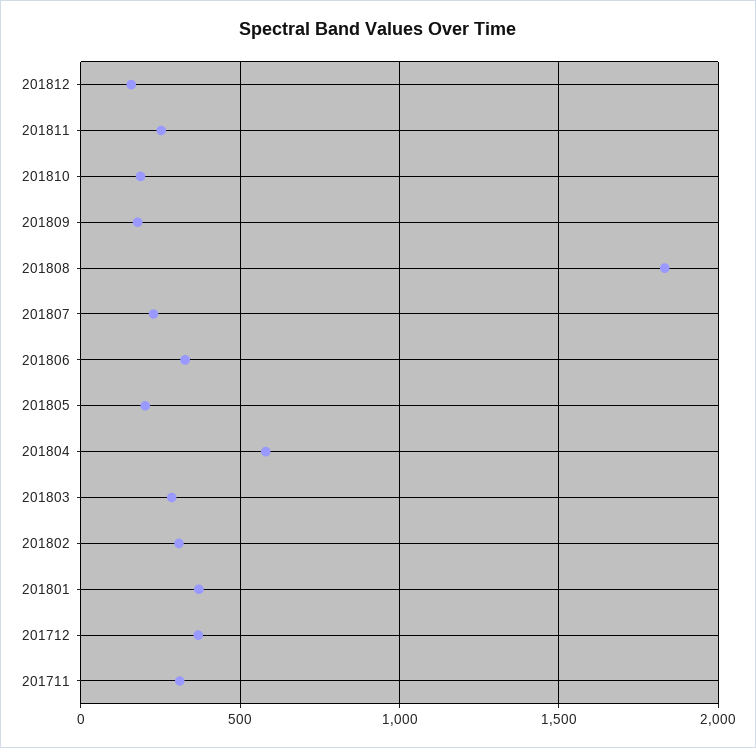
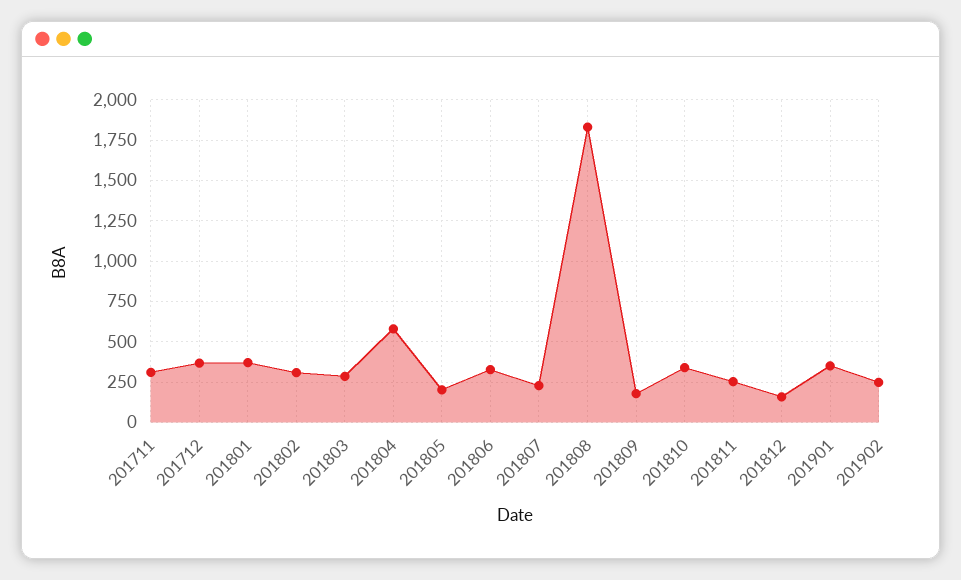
201810: 200 -> 350
201901: none -> 350
201902: none -> 250

